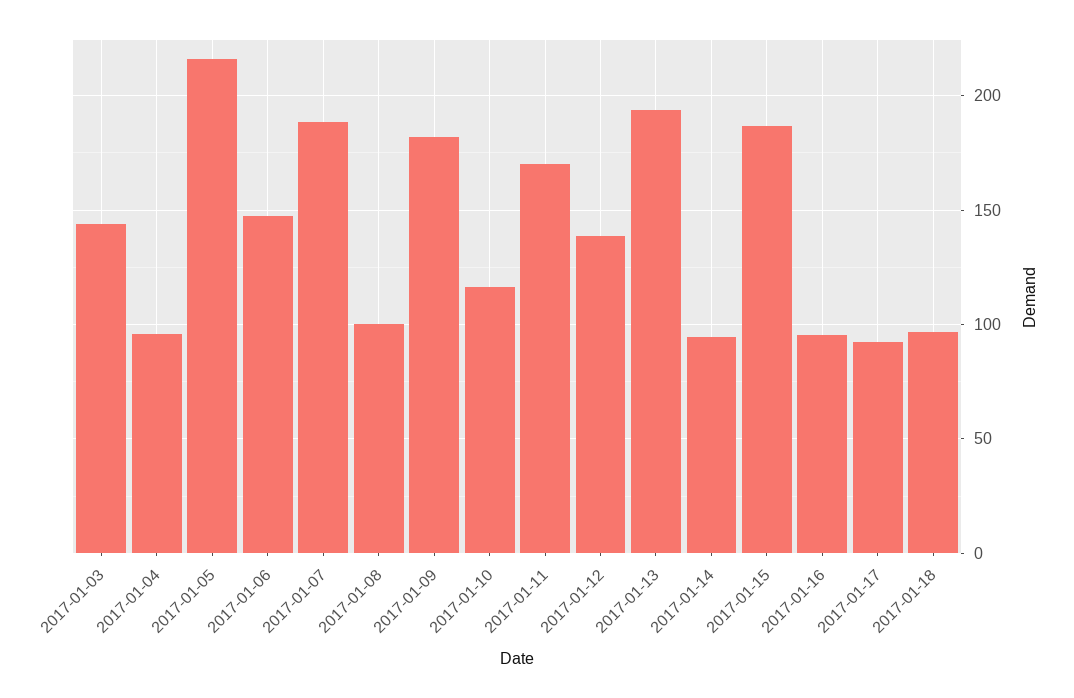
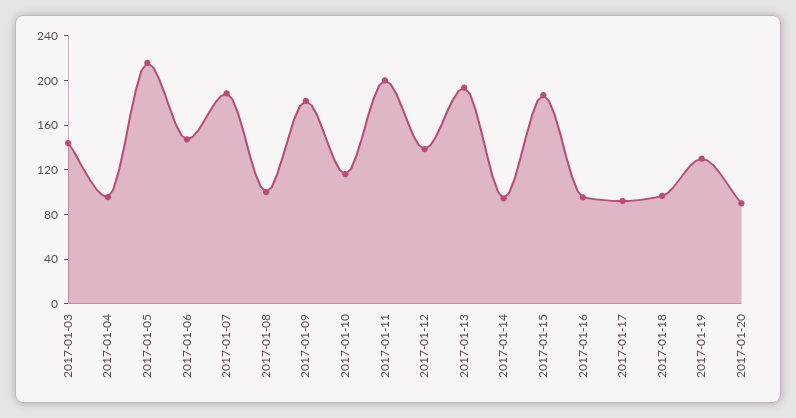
2017-01-11: 170 -> 200
2017-01-19: none -> 130
2017-01-20: none -> 90

